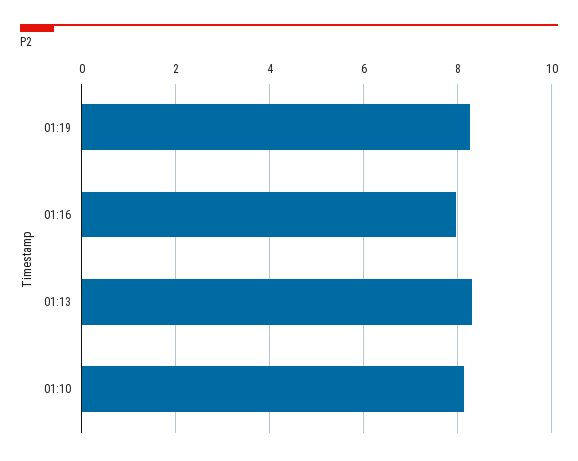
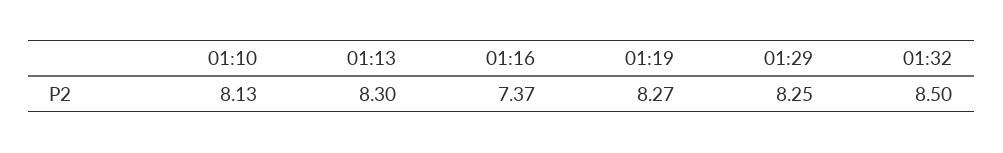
01:16: 8 -> 7.37
01:29: none -> 8.25
01:32: none -> 8.5

